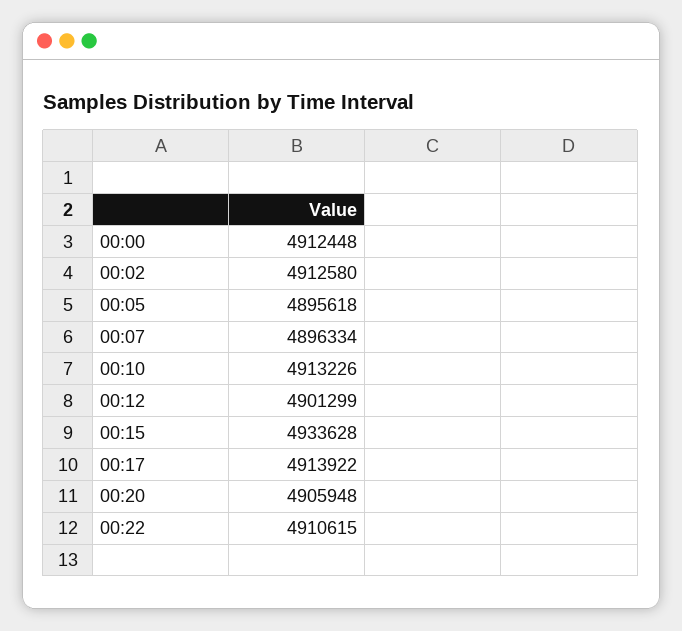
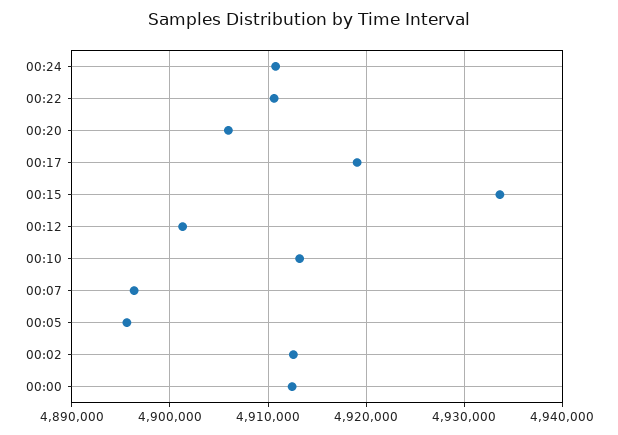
00:17: 4913922 -> 4919000
00:24: none -> 4911000

